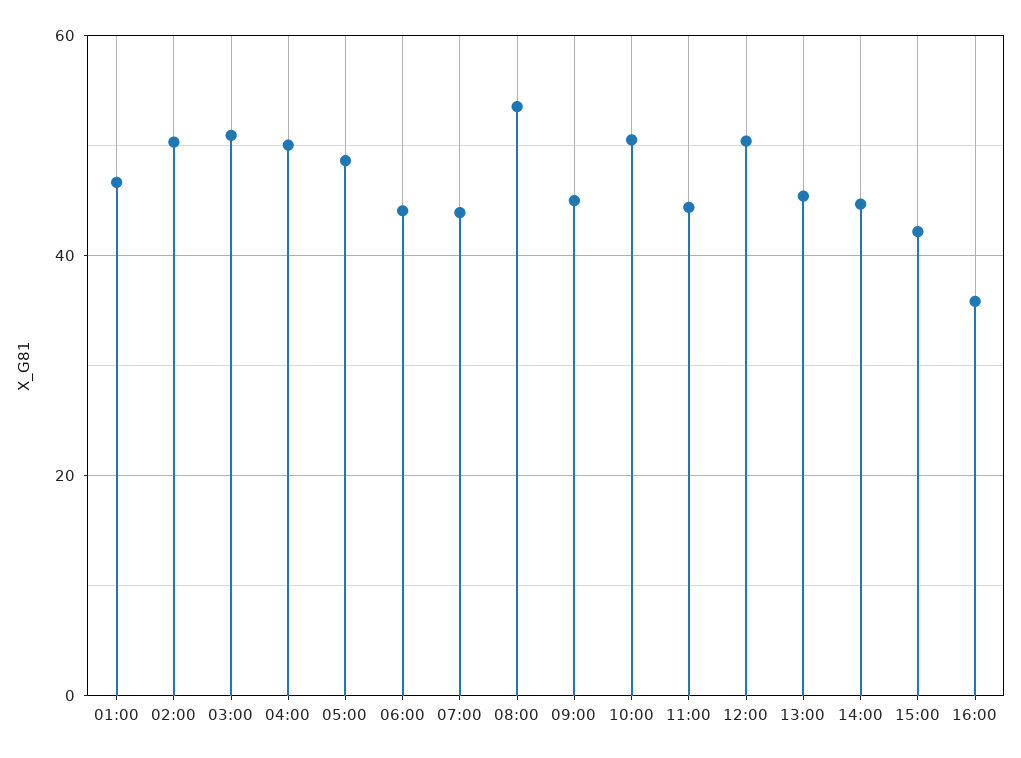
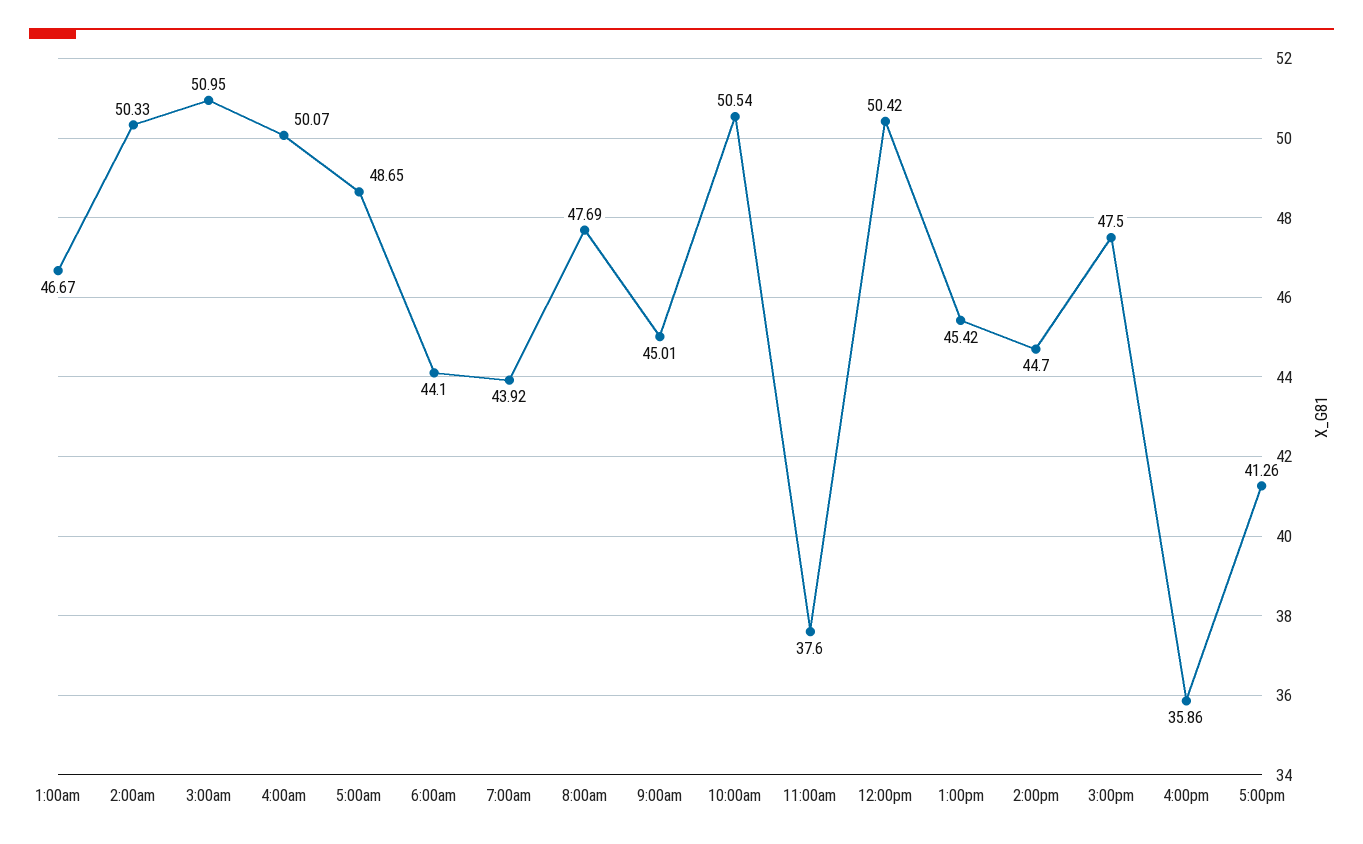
08:00: 54 -> 47.69
11:00: 44 -> 37.6
15:00: 42 -> 47.5
5:00pm: none -> 41.26

